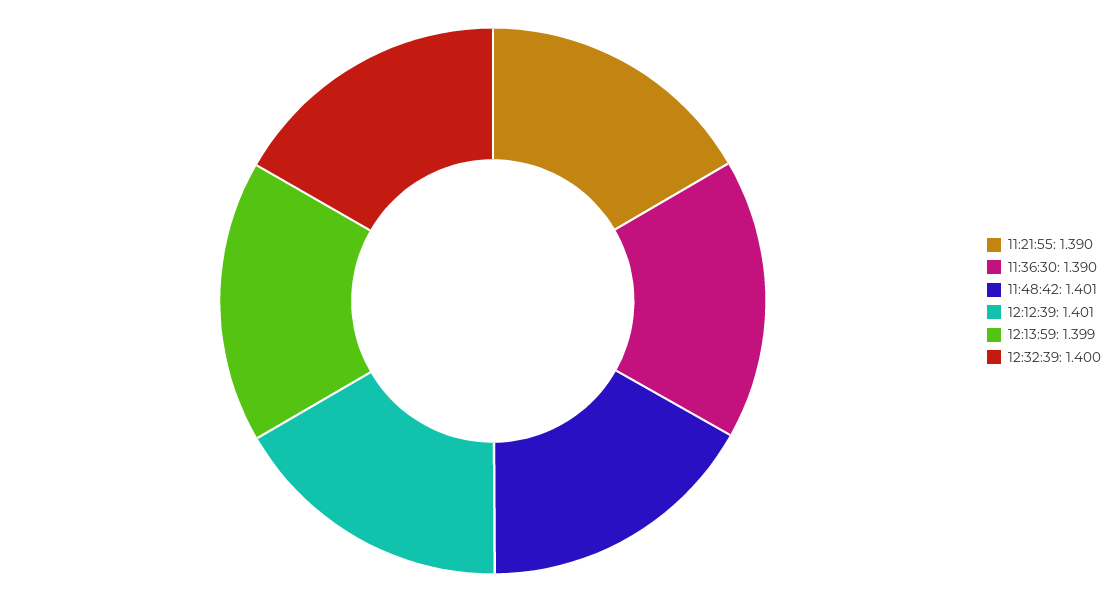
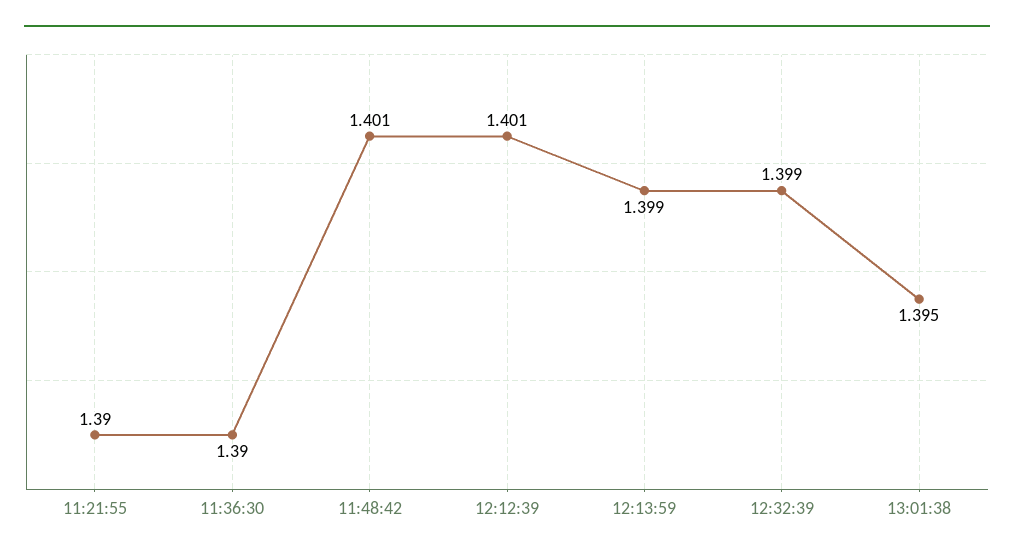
12:32:39: 1.4 -> 1.399
13:01:38: none -> 1.395

